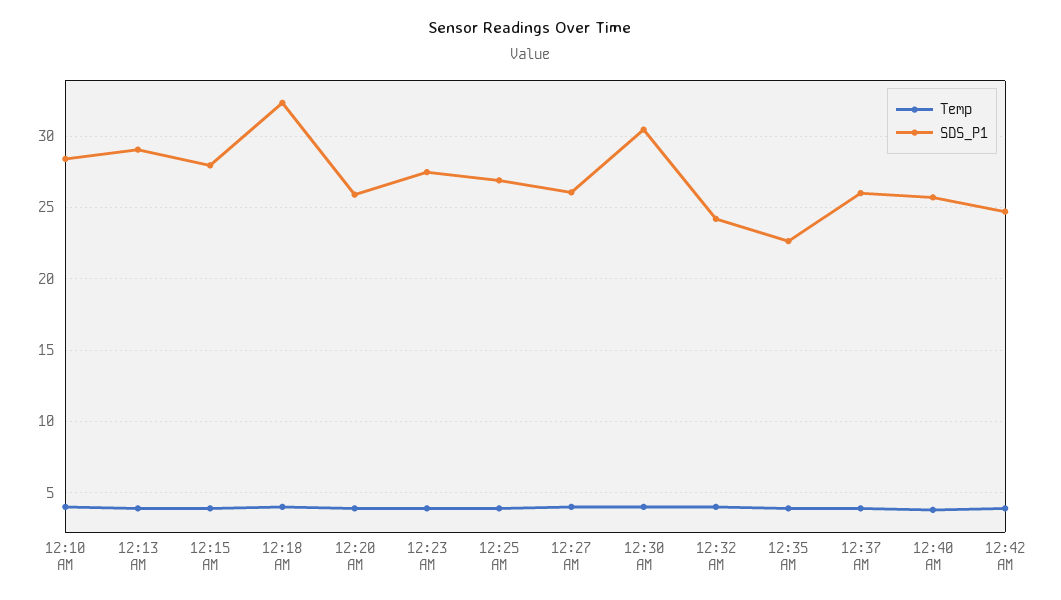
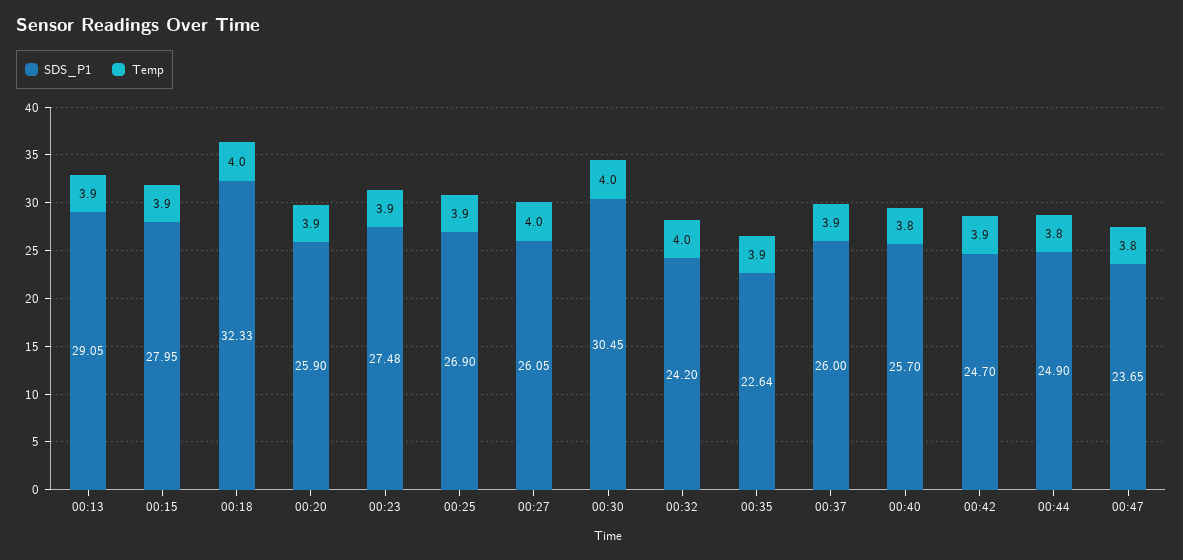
Temp, 12:10 AM: 4 -> none
SDS_P1, 12:10 AM: 28.5 -> none
SDS_P1, 00:44: none -> 24.9
Temp, 00:44: none -> 3.8
SDS_P1, 00:47: none -> 23.65
Temp, 00:47: none -> 3.8

